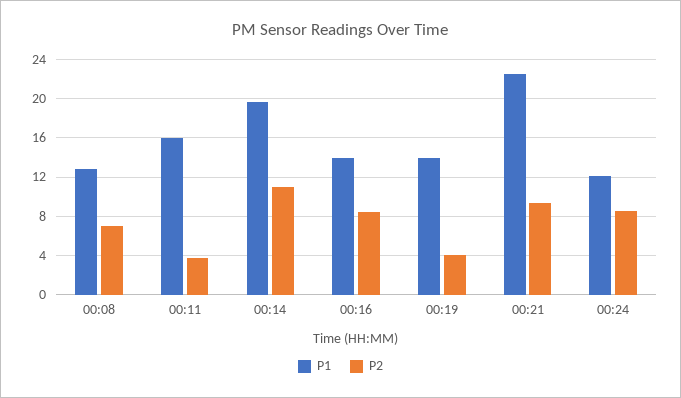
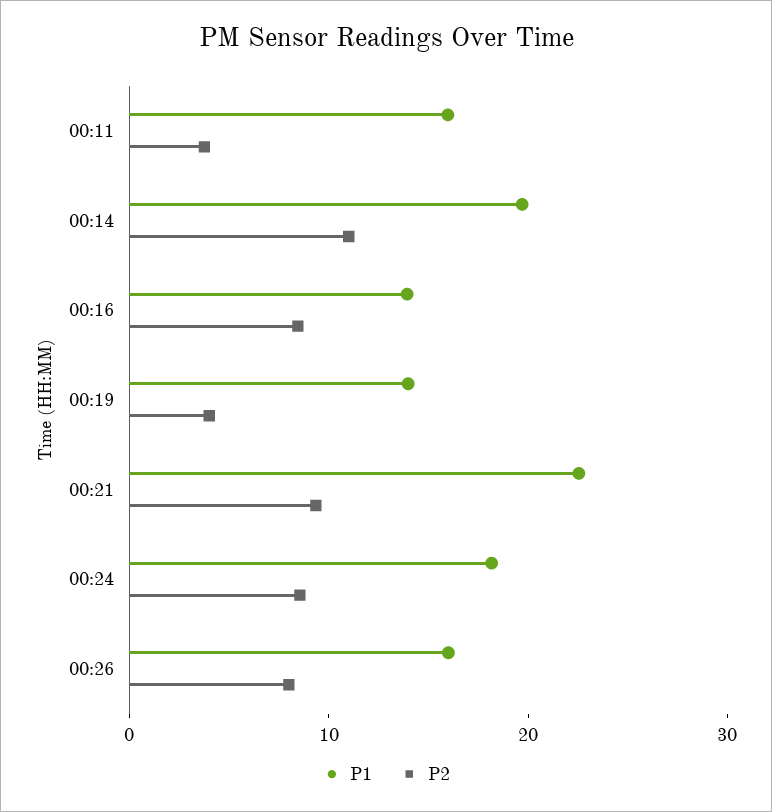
P1, 00:08: 13 -> none
P2, 00:08: 7 -> none
P1, 00:24: 12 -> 18
P1, 00:26: none -> 16
P2, 00:26: none -> 8

